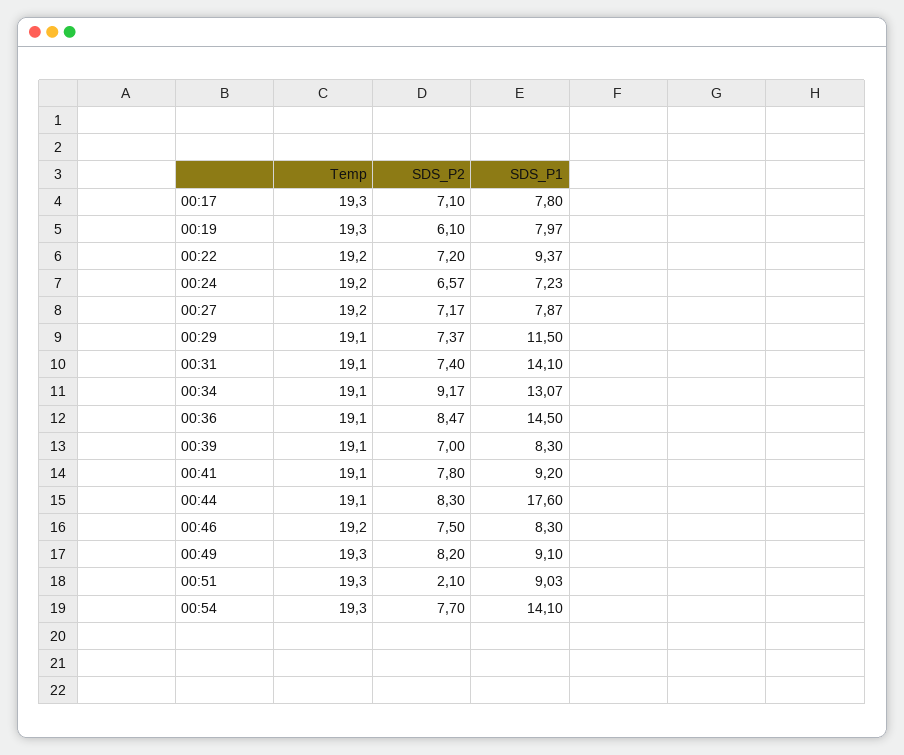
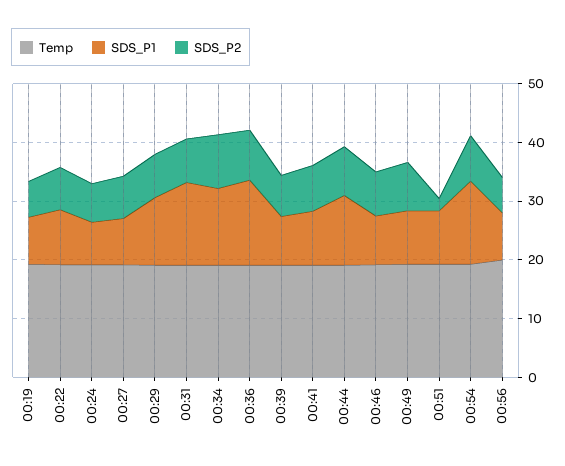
Temp, 00:17: 19.3 -> none
SDS_P2, 00:17: 7.1 -> none
SDS_P1, 00:17: 7.8 -> none
SDS_P1, 00:44: 17.6 -> 12
Temp, 00:56: none -> 20
SDS_P1, 00:56: none -> 8
SDS_P2, 00:56: none -> 6

